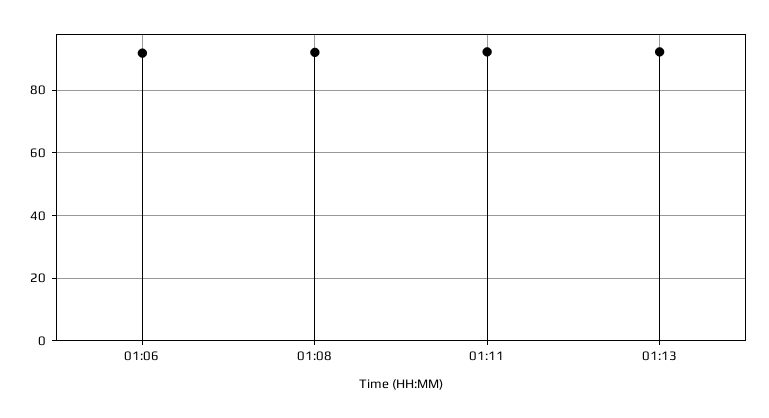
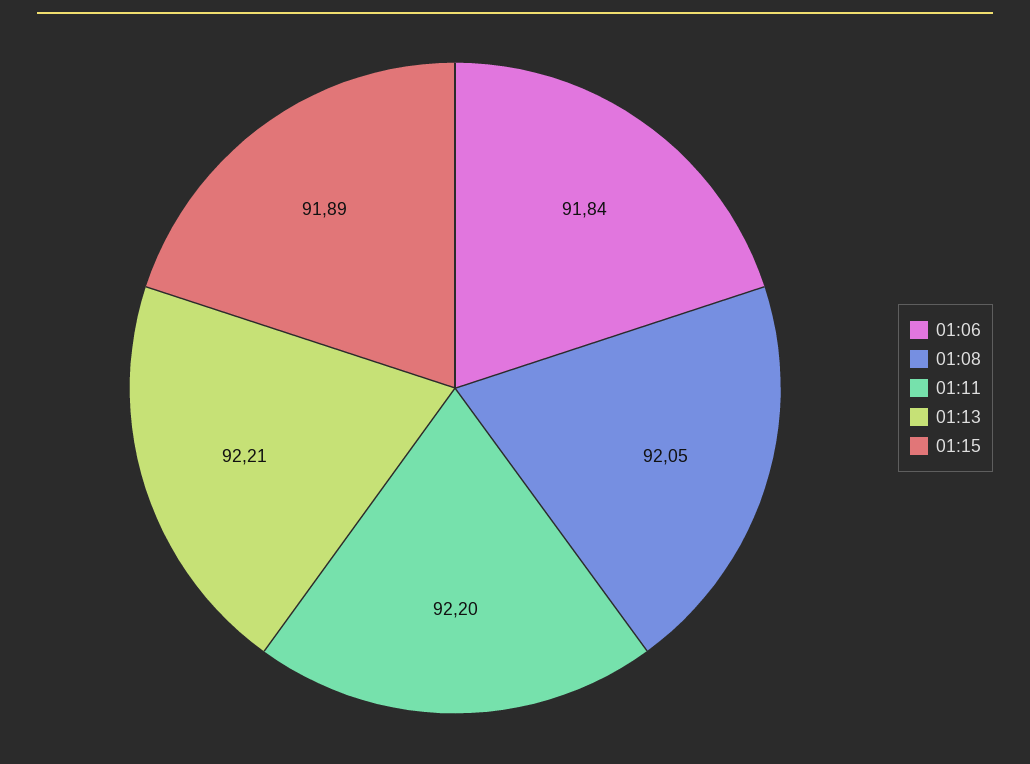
01:15: none -> 91.89

